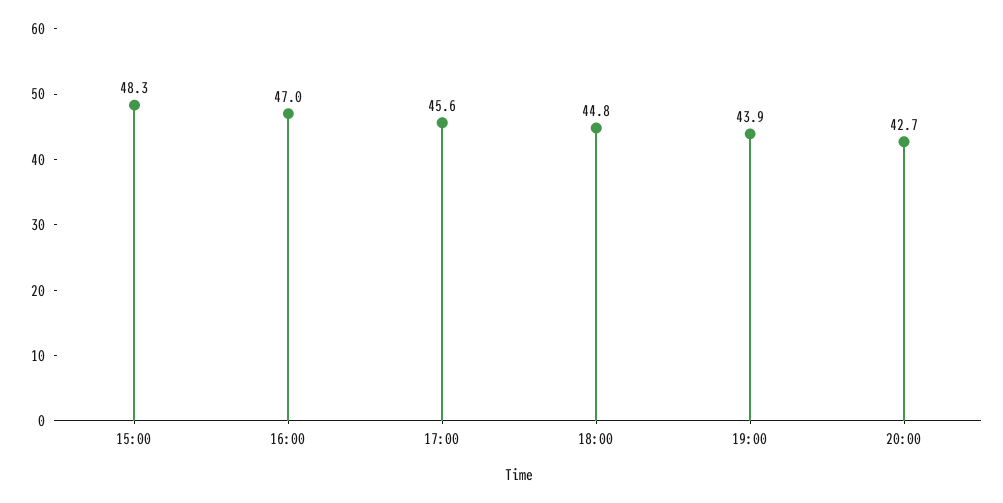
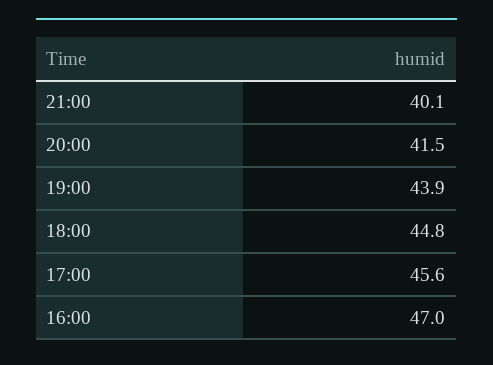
15:00: 48.3 -> none
20:00: 42.7 -> 41.5
21:00: none -> 40.1

